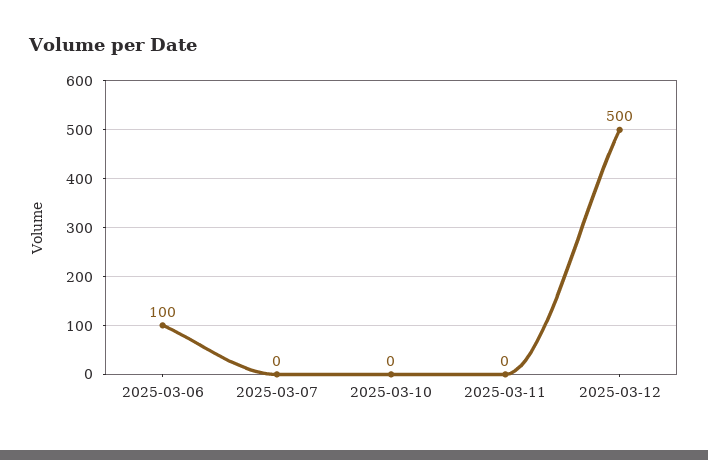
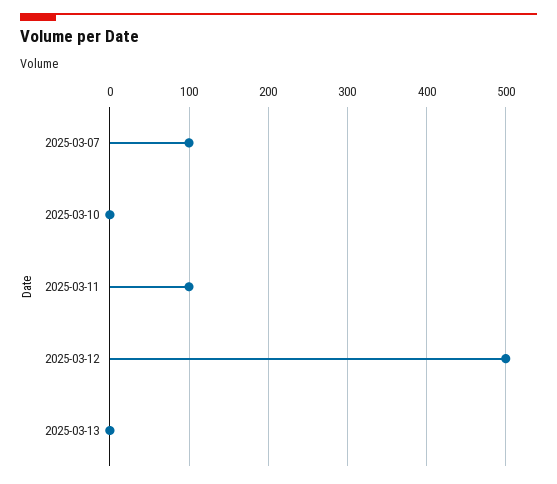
2025-03-06: 100 -> none
2025-03-07: 0 -> 100
2025-03-11: 0 -> 100
2025-03-13: none -> 0

